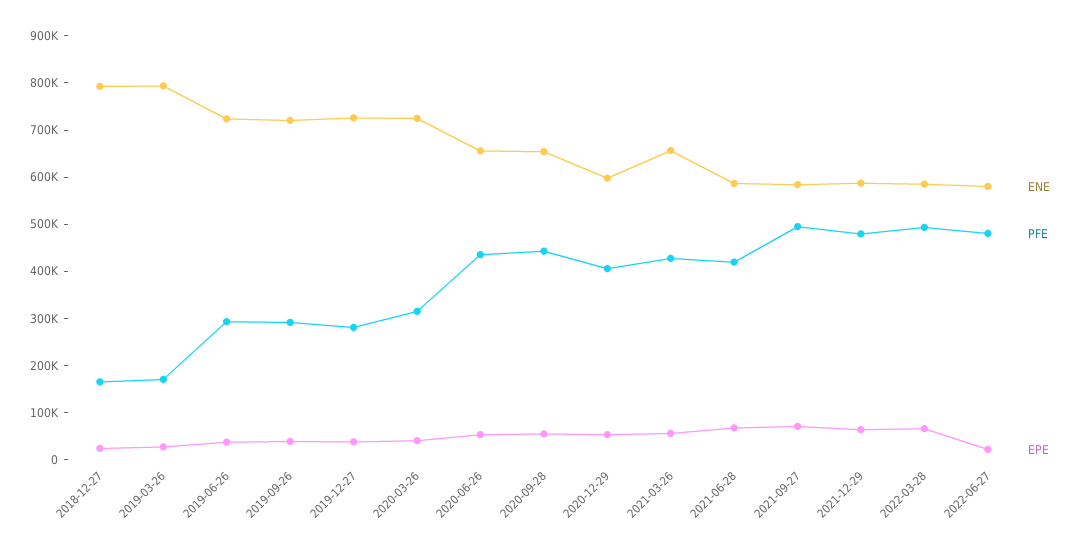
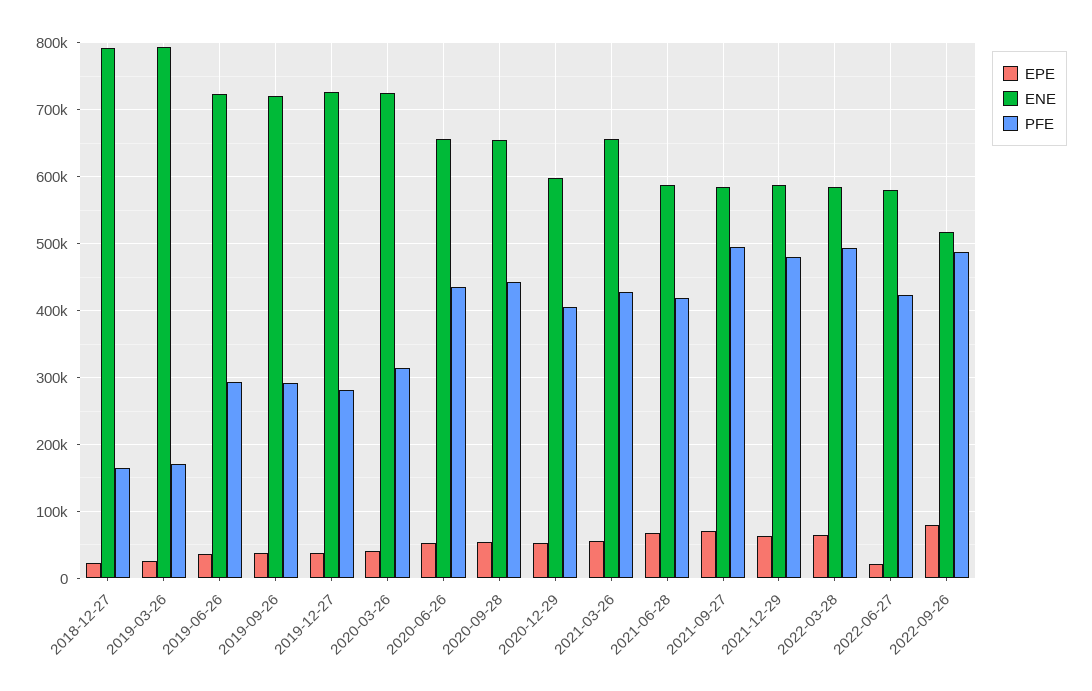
PFE, 2022-06-27: 480000 -> 420000
EPE, 2022-09-26: none -> 80000
ENE, 2022-09-26: none -> 520000
PFE, 2022-09-26: none -> 490000

